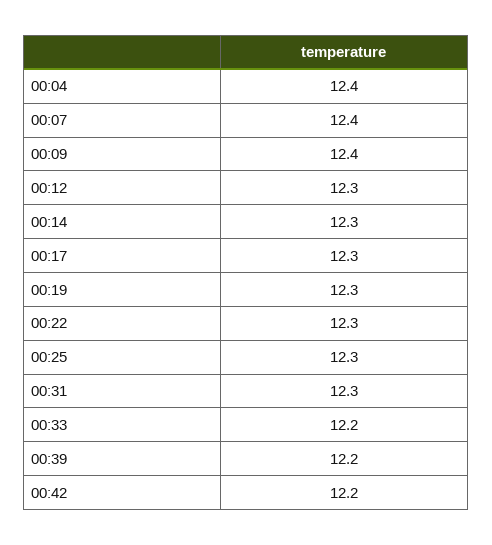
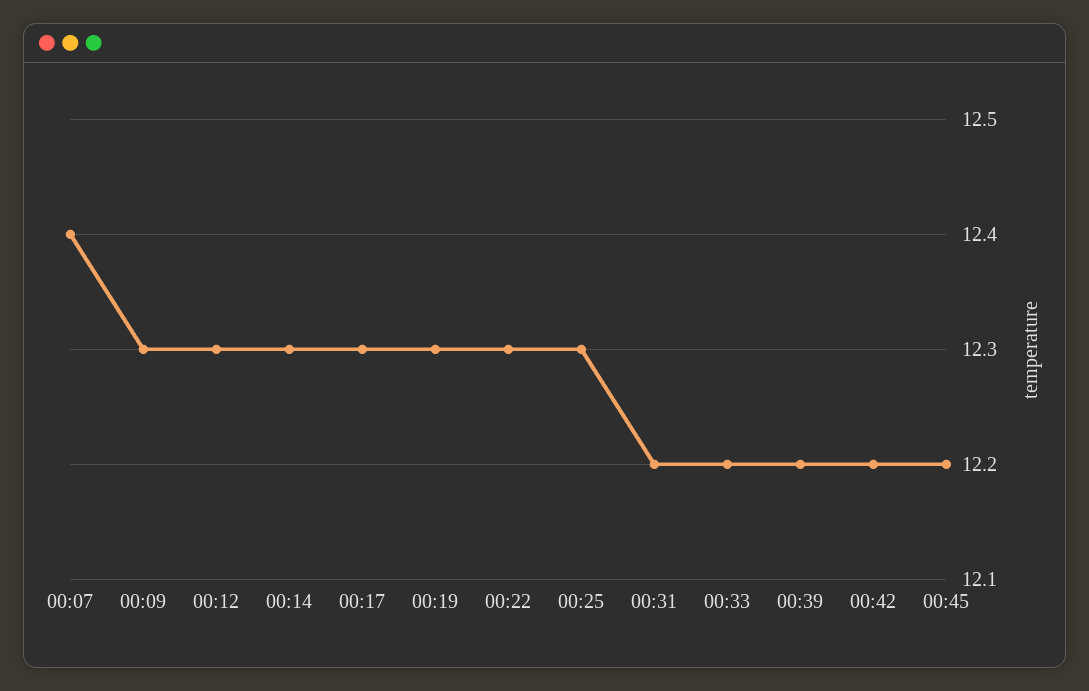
00:04: 12.4 -> none
00:09: 12.4 -> 12.3
00:31: 12.3 -> 12.2
00:45: none -> 12.2

